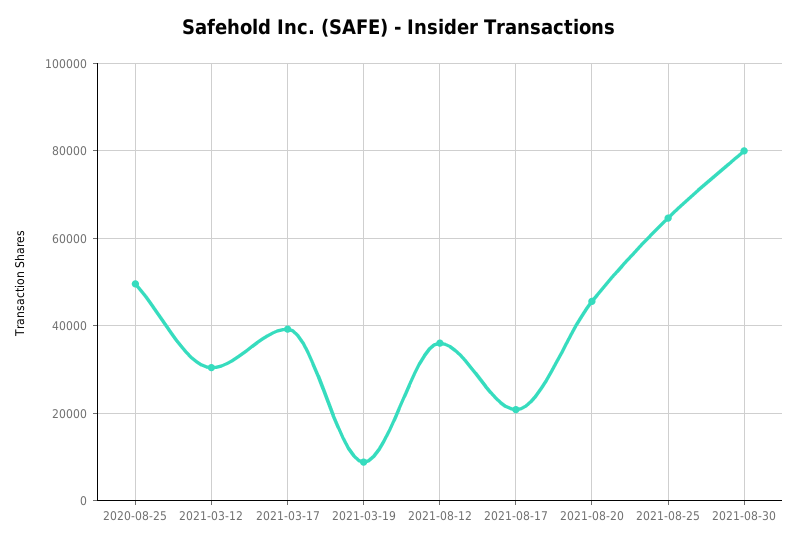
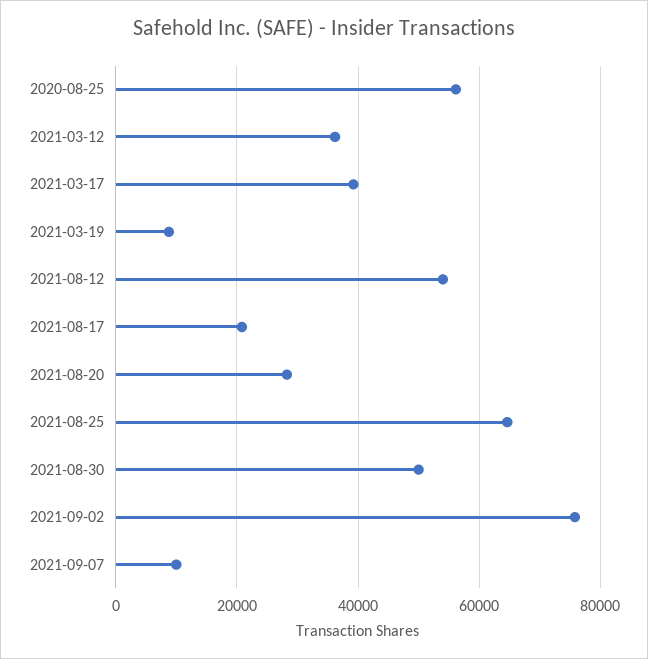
2020-08-25: 50000 -> 56000
2021-03-12: 30000 -> 36000
2021-08-12: 36000 -> 54000
2021-08-20: 46000 -> 28000
2021-08-30: 80000 -> 50000
2021-09-02: none -> 76000
2021-09-07: none -> 10000

